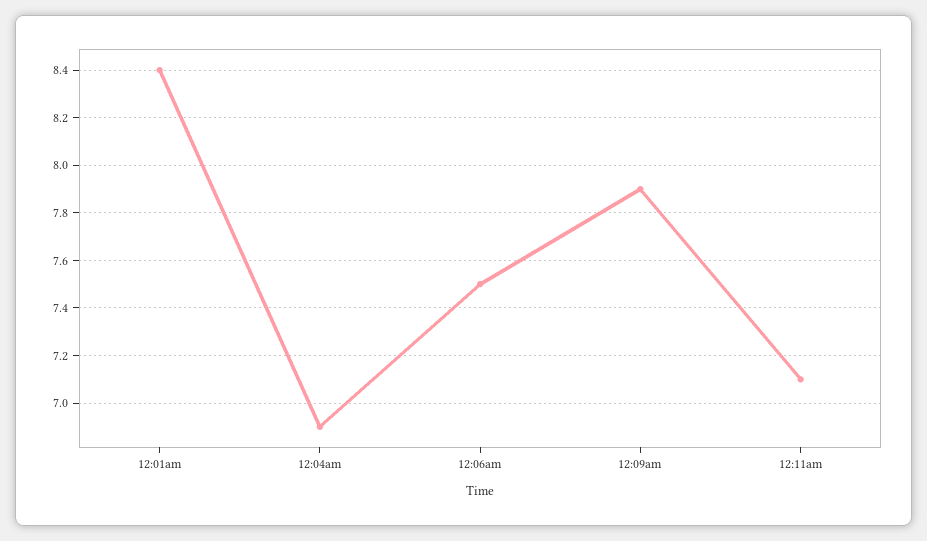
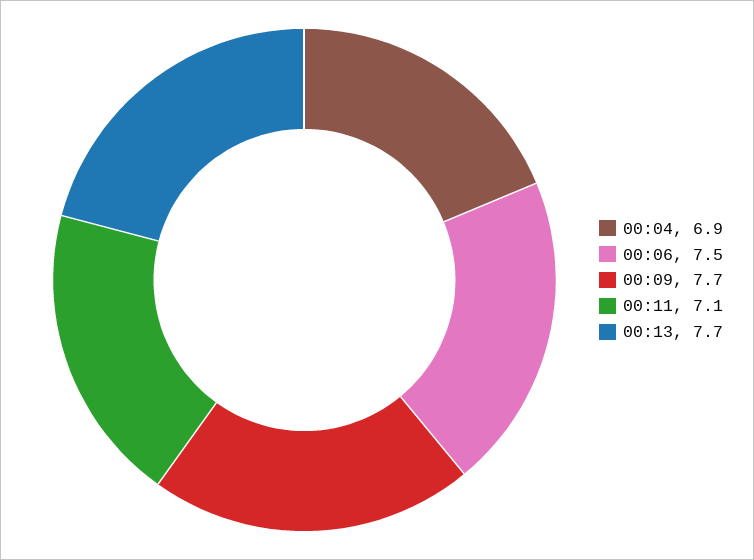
12:01am: 8.4 -> none
12:09am: 7.9 -> 7.7
00:13: none -> 7.7

